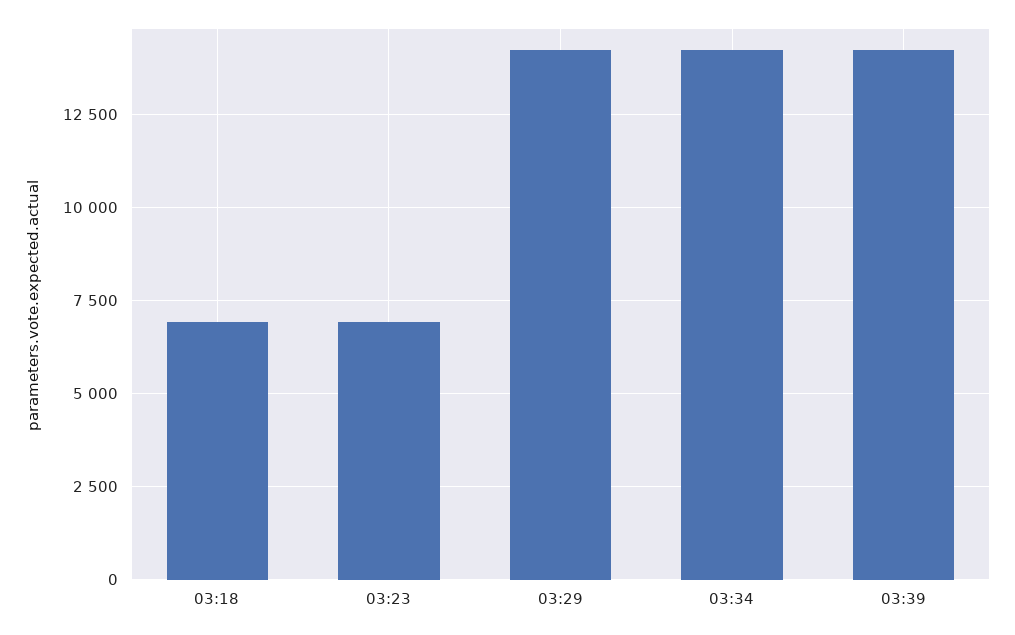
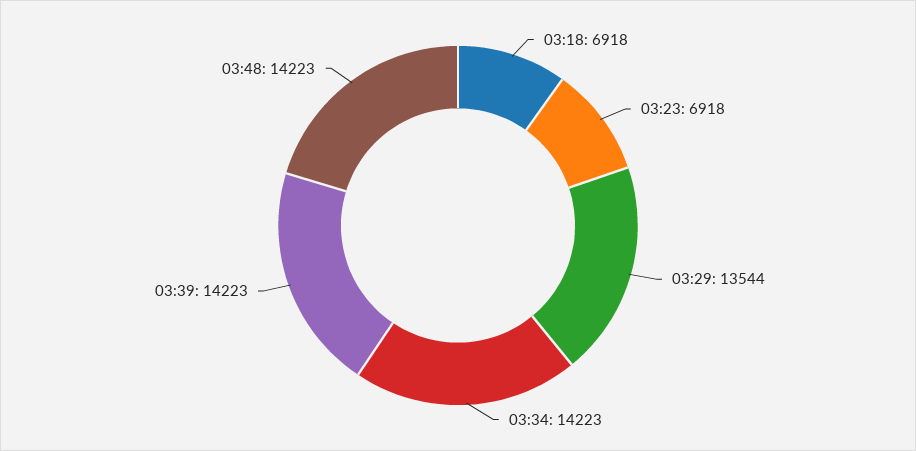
03:29: 14250 -> 13544
03:48: none -> 14223

